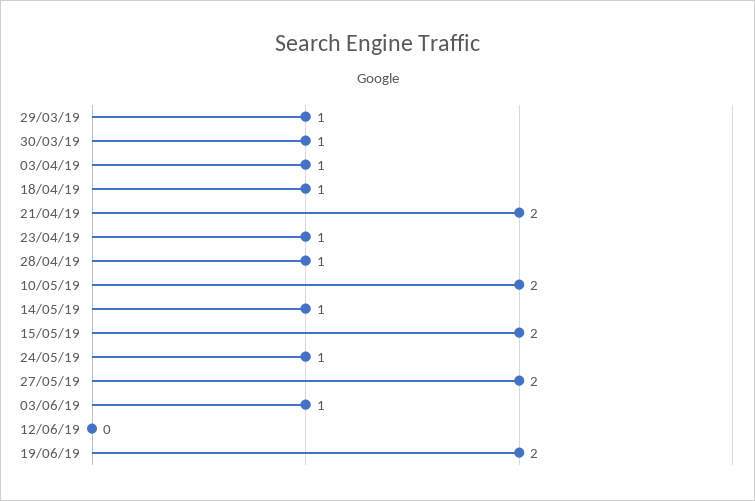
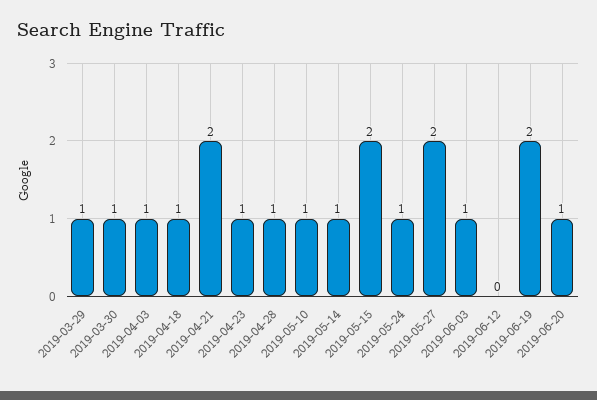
10/05/19: 2 -> 1
2019-06-20: none -> 1

